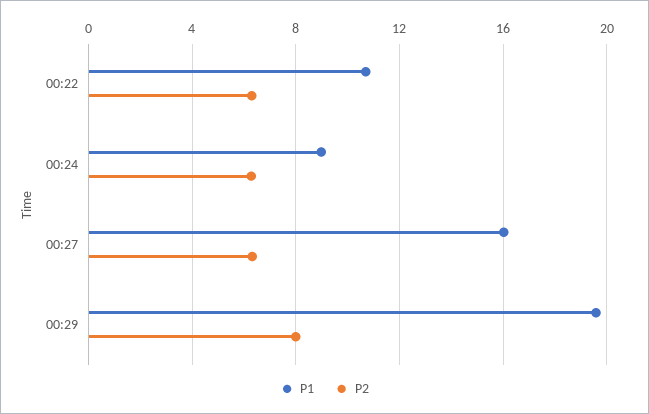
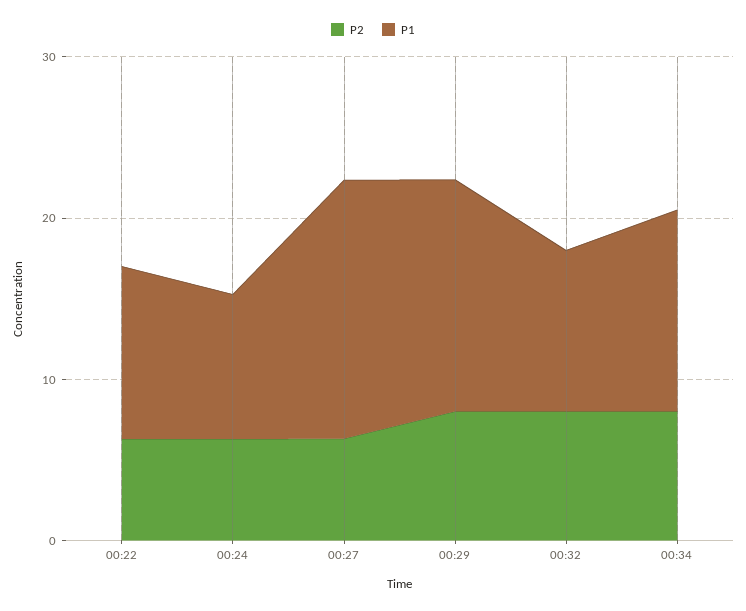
P1, 00:29: 19.5 -> 14
P2, 00:32: none -> 8
P1, 00:32: none -> 10
P2, 00:34: none -> 8
P1, 00:34: none -> 12

